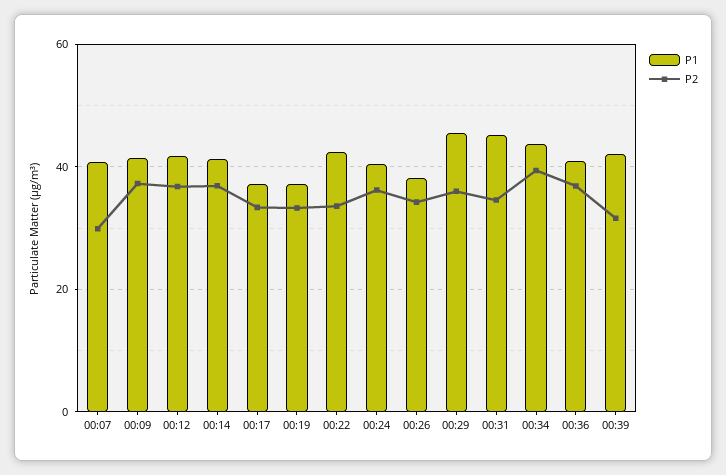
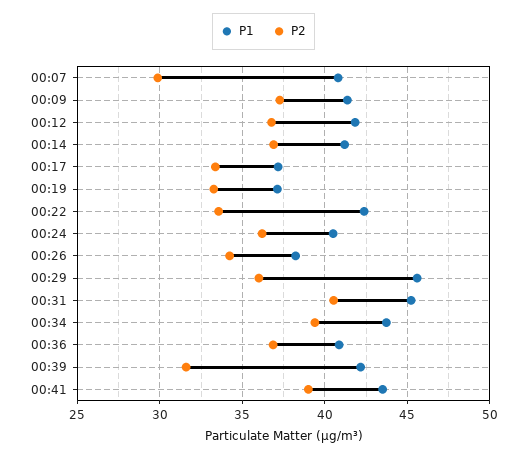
P2, 00:31: 34 -> 40.5
P1, 00:41: none -> 43.5
P2, 00:41: none -> 39

